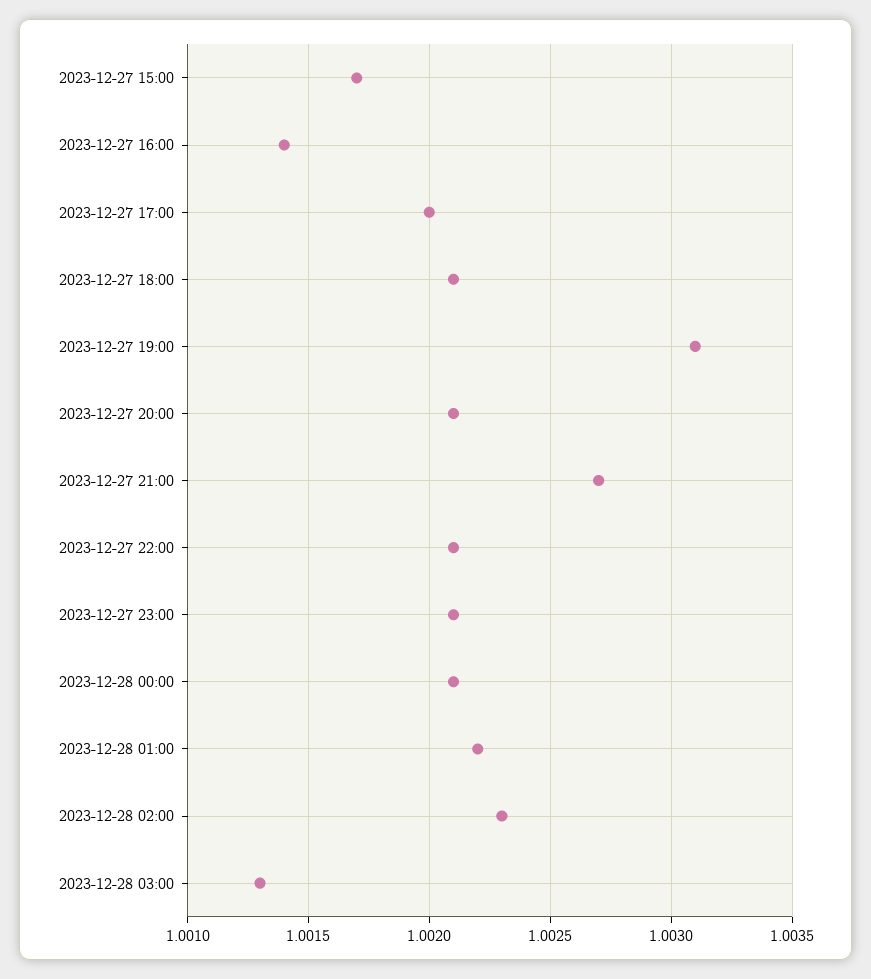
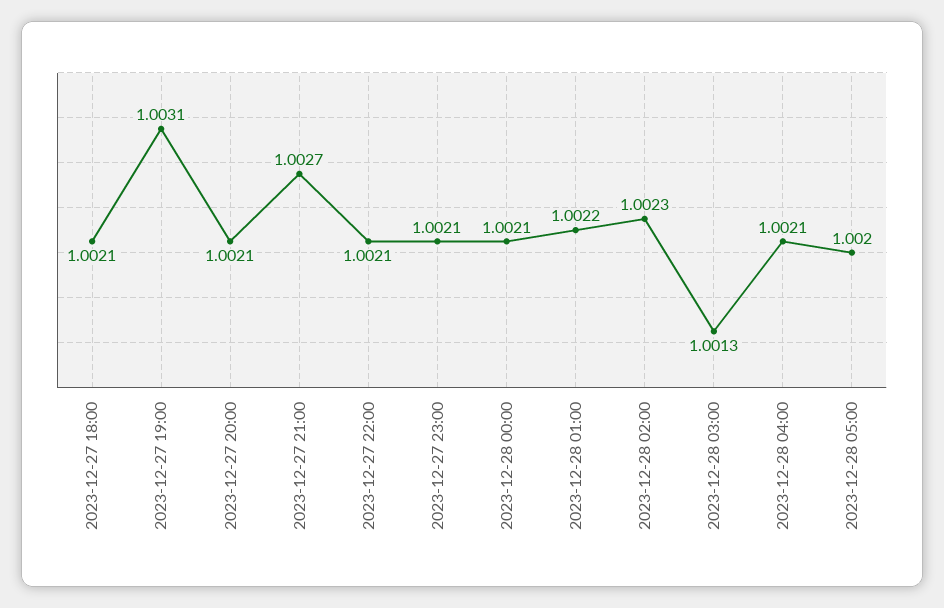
2023-12-27 15:00: 1.0017 -> none
2023-12-27 16:00: 1.0014 -> none
2023-12-27 17:00: 1.002 -> none
2023-12-28 04:00: none -> 1.0021
2023-12-28 05:00: none -> 1.002

